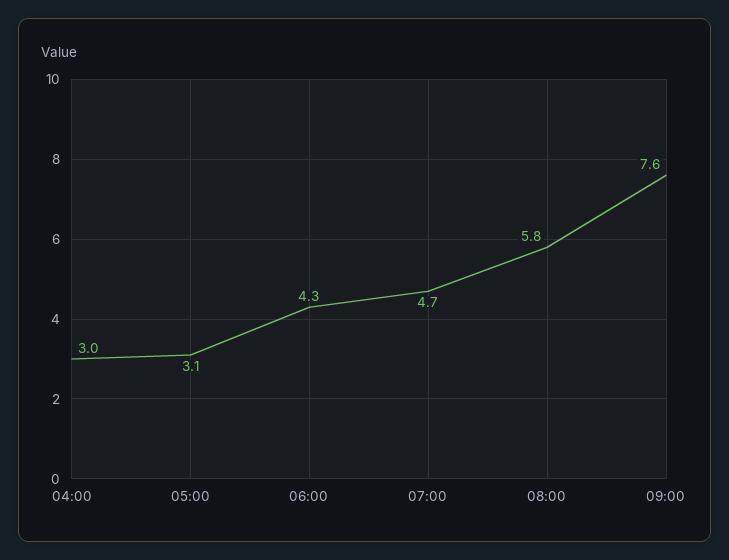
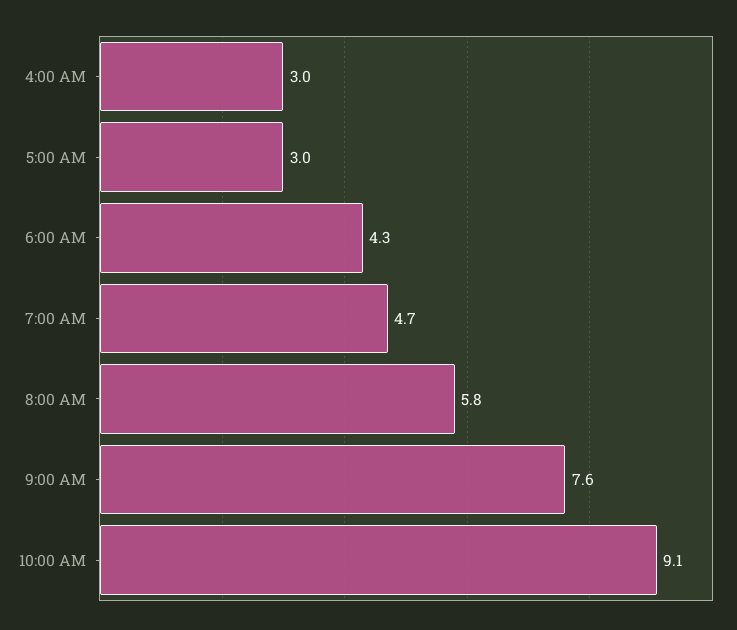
05:00: 3.1 -> 3
10:00 AM: none -> 9.1

